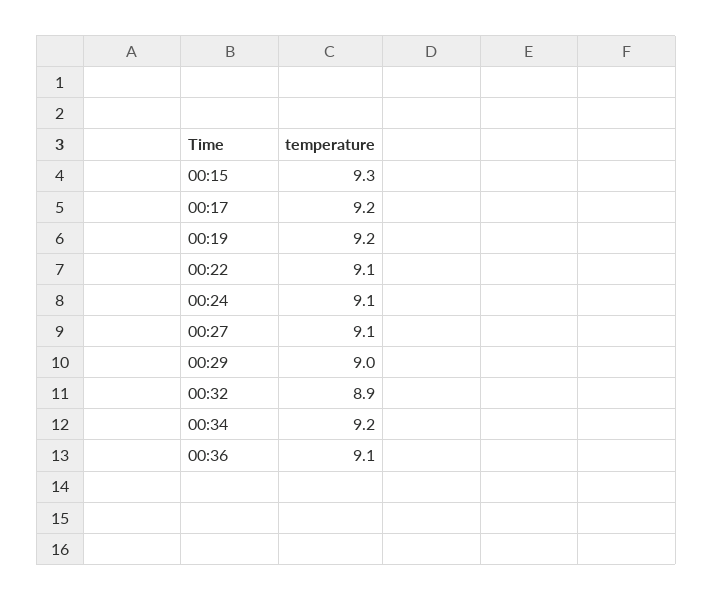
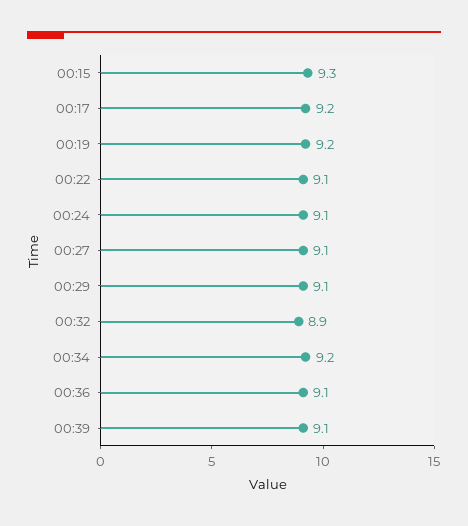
00:29: 9 -> 9.1
00:39: none -> 9.1

